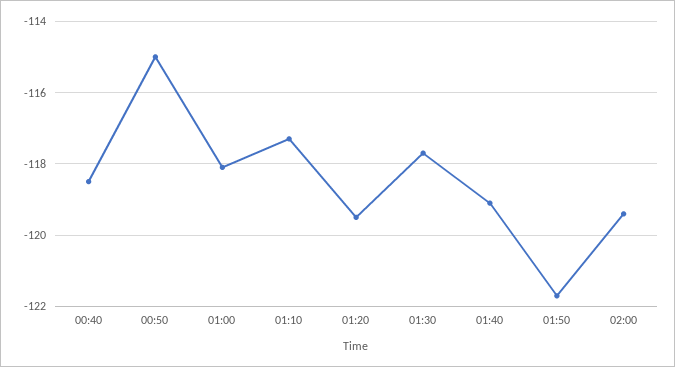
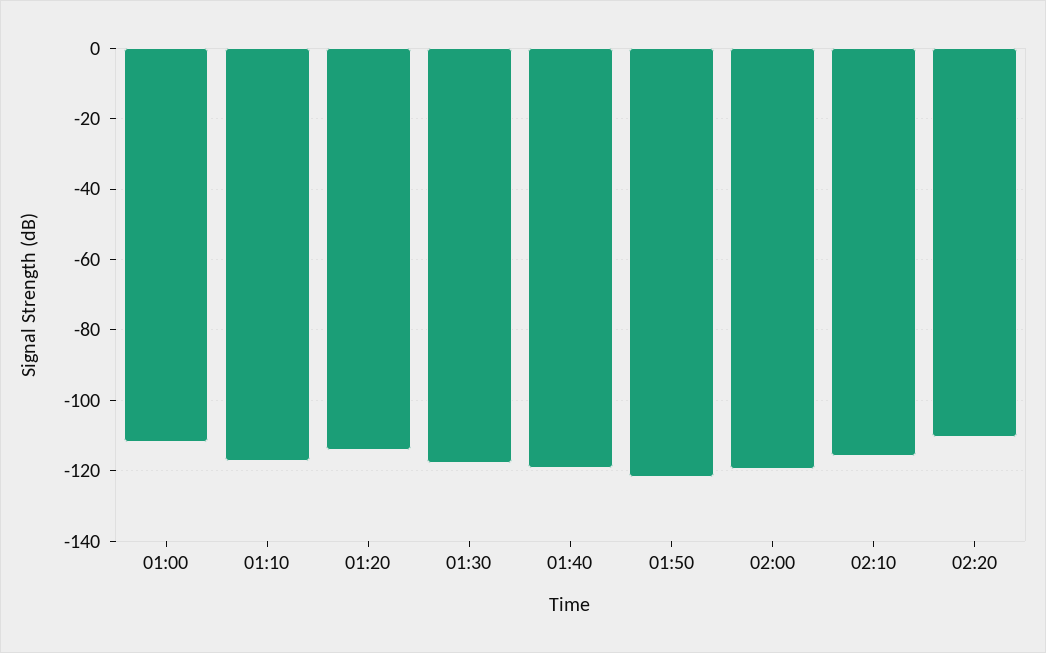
00:40: -118.5 -> none
00:50: -115 -> none
01:00: -118 -> -112
01:20: -119.5 -> -114
02:10: none -> -116
02:20: none -> -110

